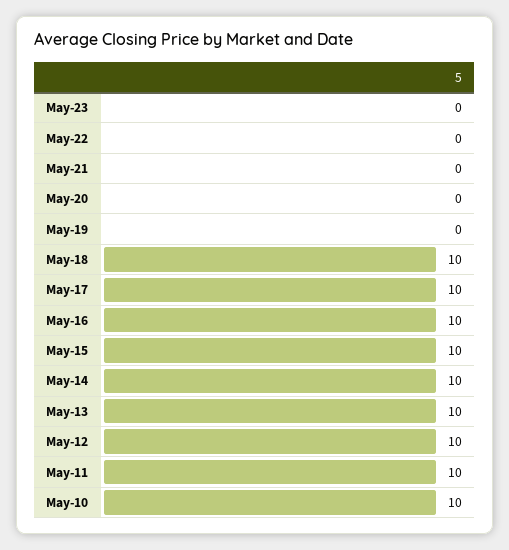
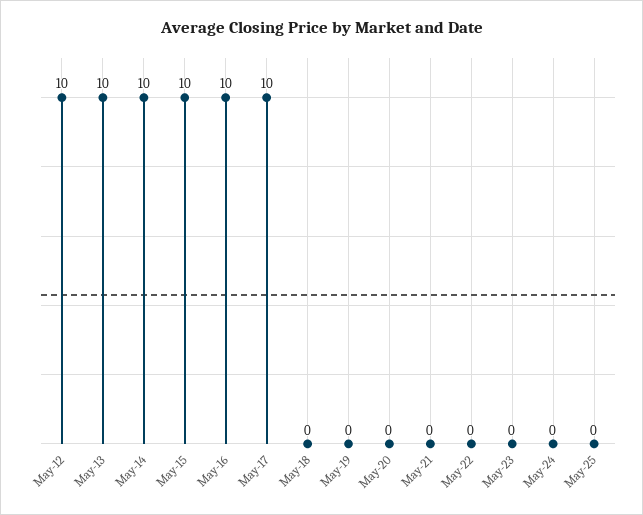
May-18: 10 -> 0
May-11: 10 -> none
May-10: 10 -> none
May-24: none -> 0
May-25: none -> 0

